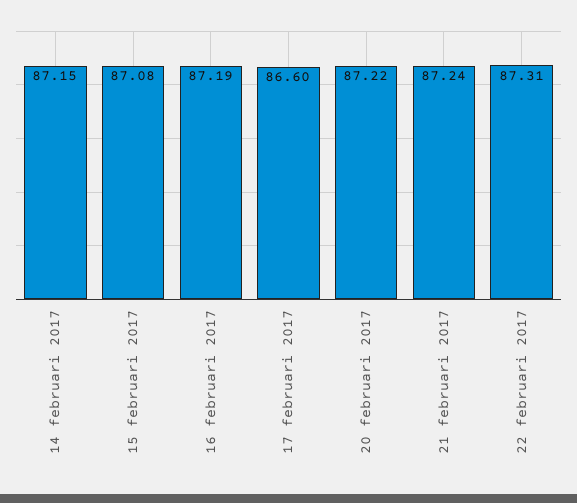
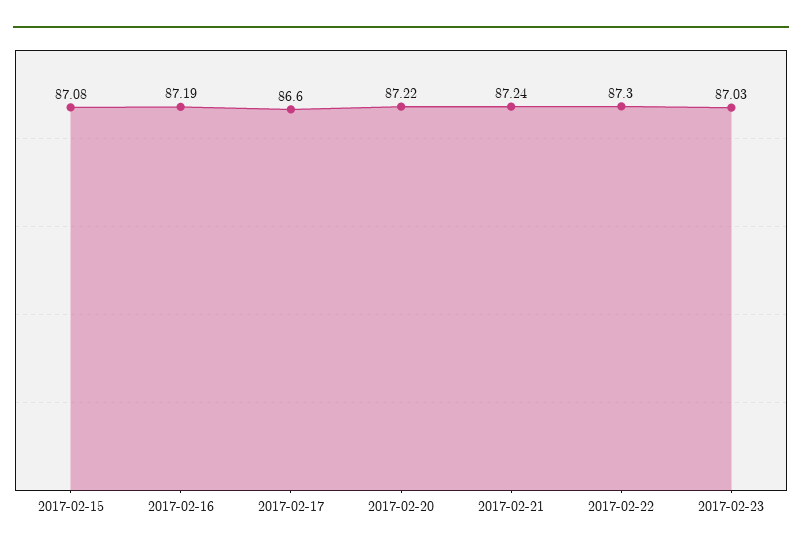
14 februari 2017: 87.15 -> none
22 februari 2017: 87.31 -> 87.3
2017-02-23: none -> 87.03

